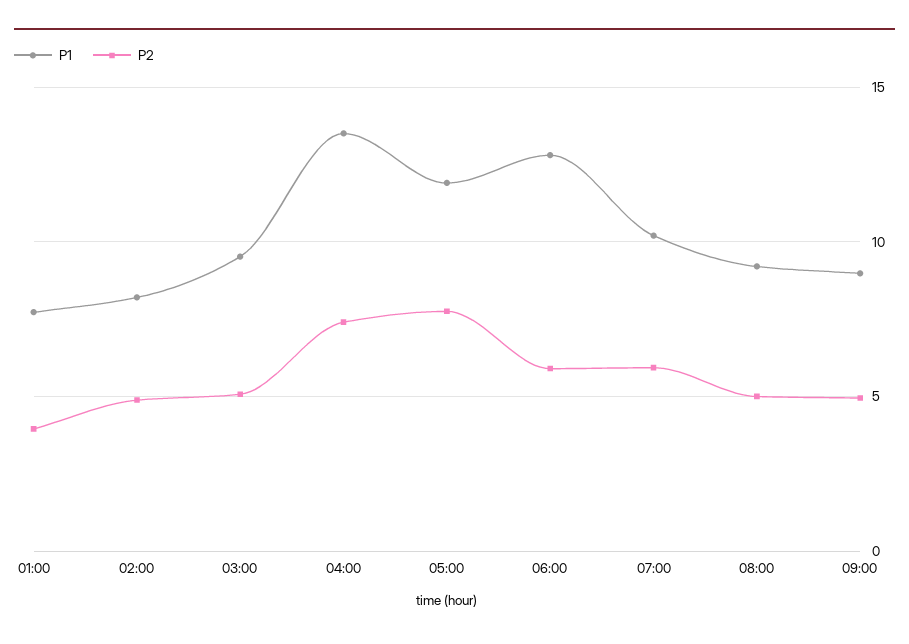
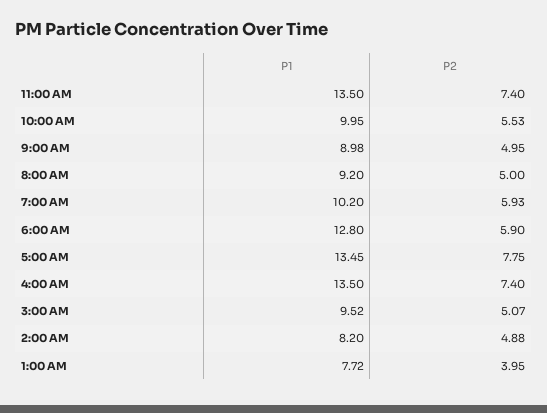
P1, 05:00: 12 -> 13.45
P1, 11:00 AM: none -> 13.5
P2, 11:00 AM: none -> 7.4
P1, 10:00 AM: none -> 9.95
P2, 10:00 AM: none -> 5.53

